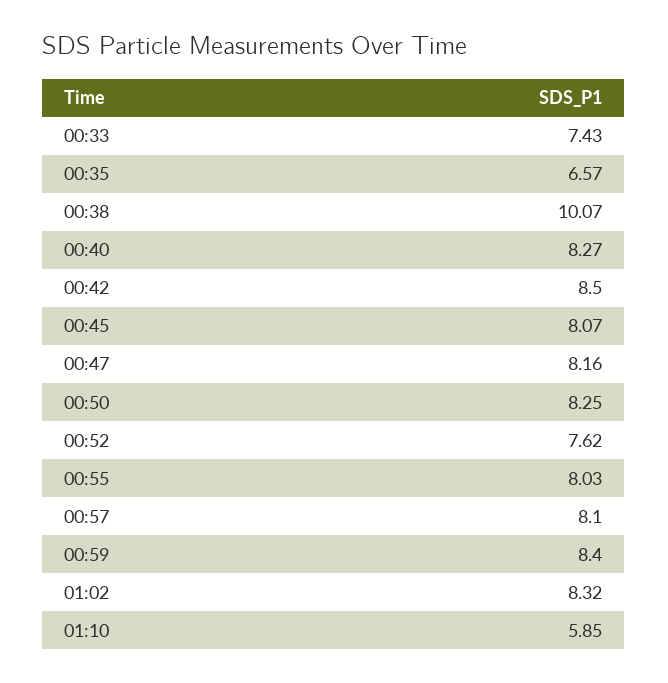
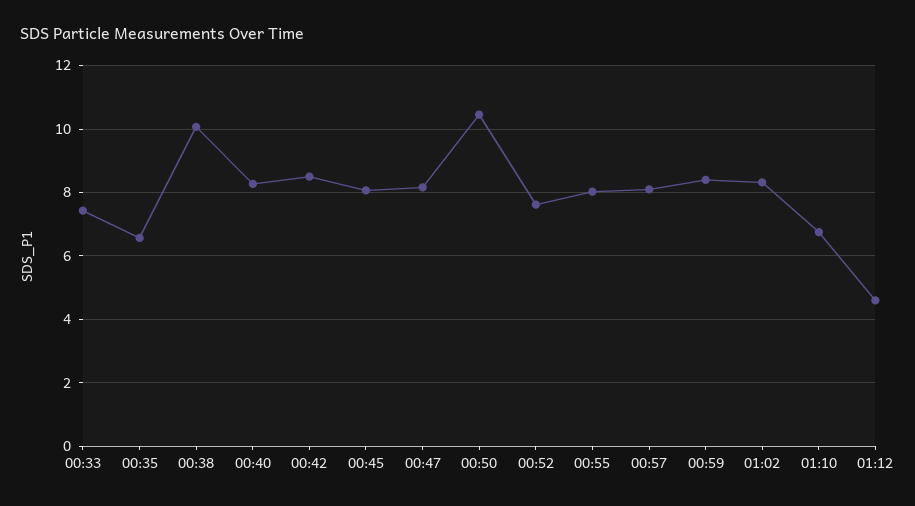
00:50: 8.25 -> 10.4
01:10: 5.85 -> 6.8
01:12: none -> 4.6

